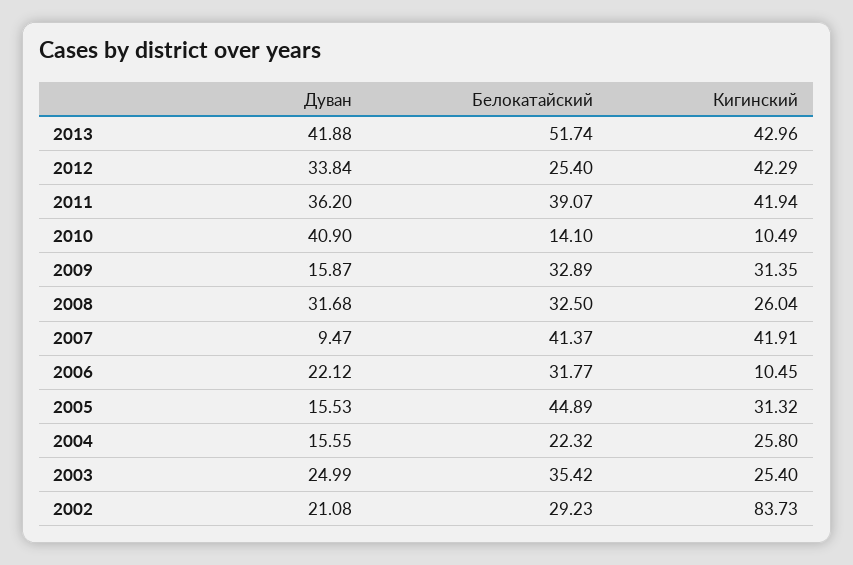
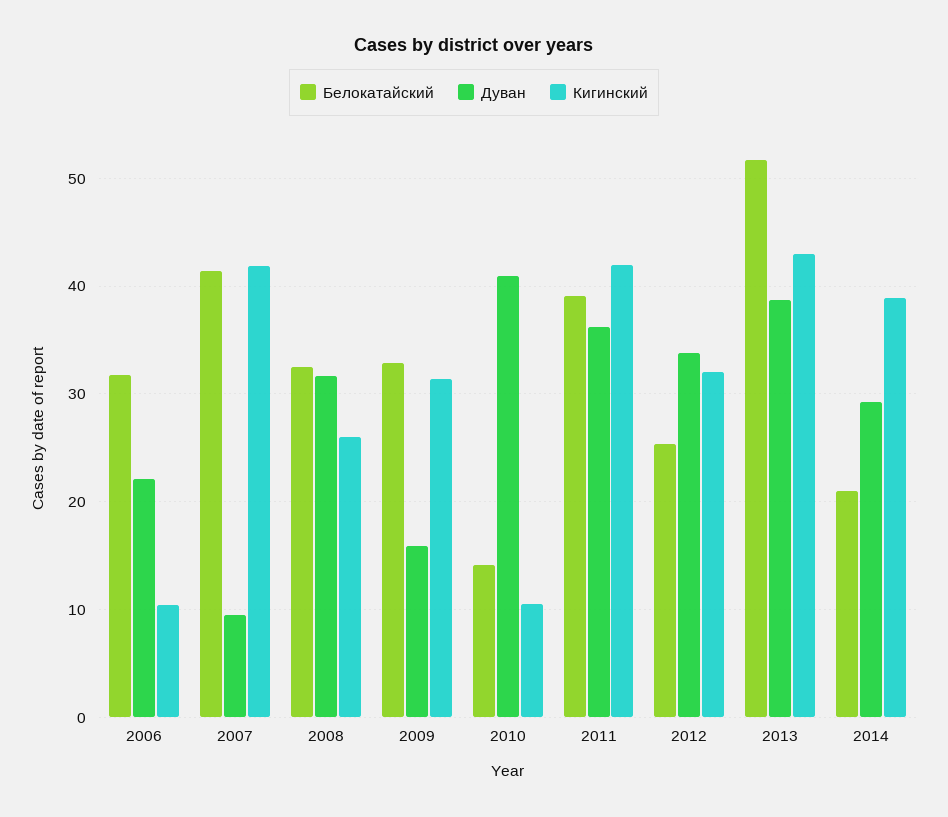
Дуван, 2013: 41.88 -> 39
Кигинский, 2012: 42.29 -> 32
Дуван, 2005: 15.53 -> none
Белокатайский, 2005: 44.89 -> none
Кигинский, 2005: 31.32 -> none
Дуван, 2004: 15.55 -> none
Белокатайский, 2004: 22.32 -> none
Кигинский, 2004: 25.8 -> none
Дуван, 2003: 24.99 -> none
Белокатайский, 2003: 35.42 -> none
Кигинский, 2003: 25.4 -> none
Дуван, 2002: 21.08 -> none
Белокатайский, 2002: 29.23 -> none
Кигинский, 2002: 83.73 -> none
Белокатайский, 2014: none -> 21
Дуван, 2014: none -> 29
Кигинский, 2014: none -> 39

